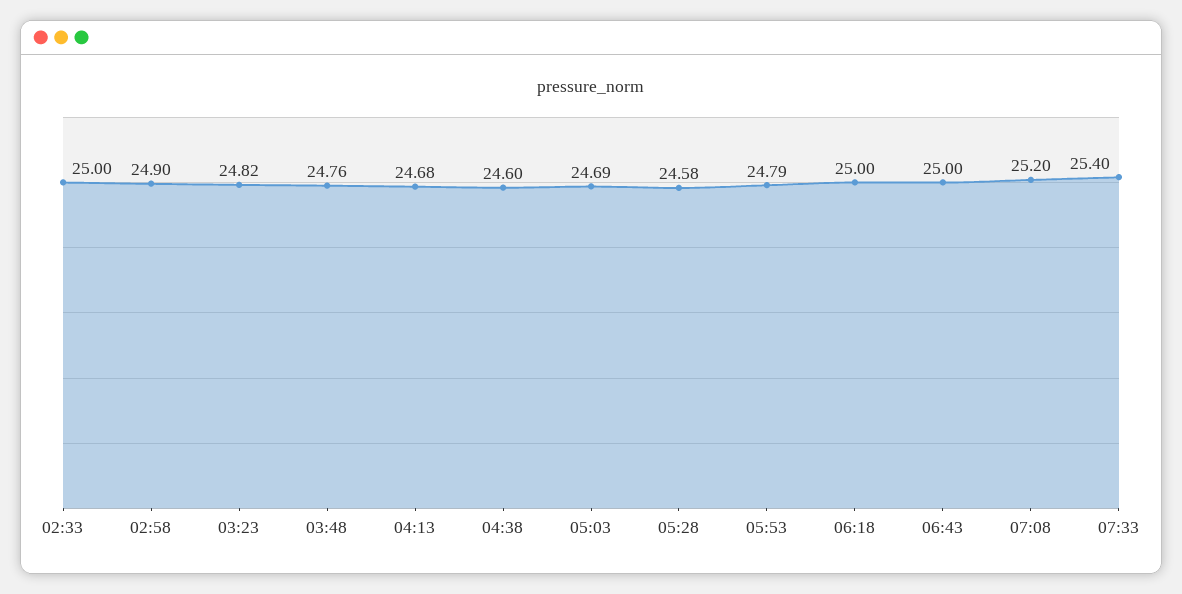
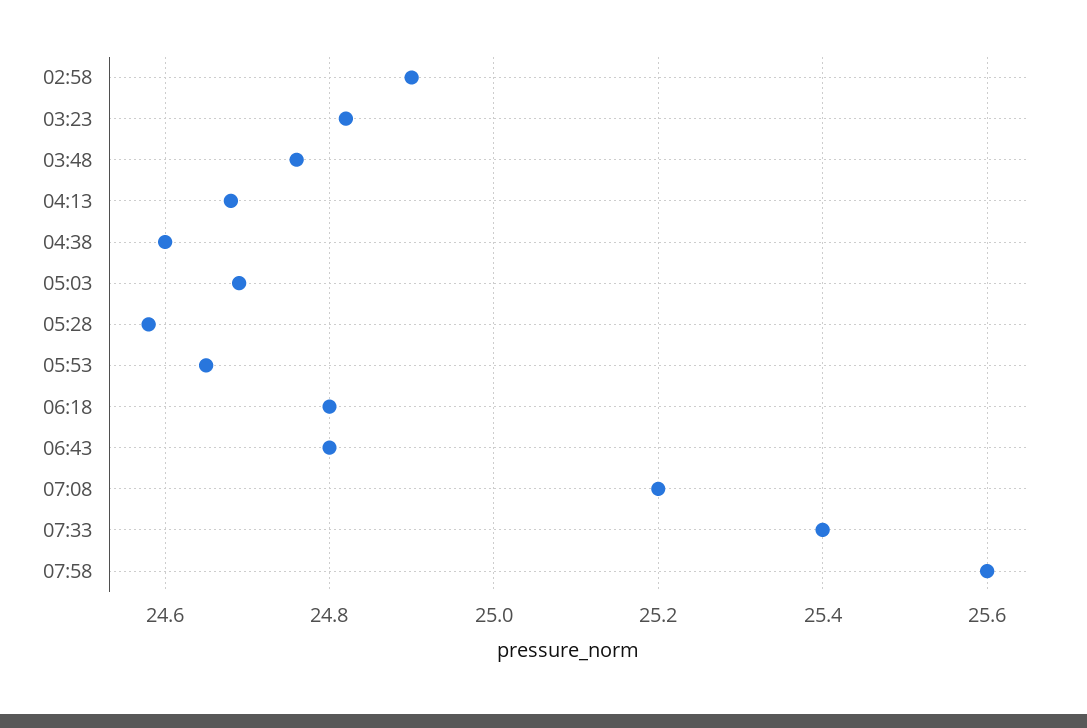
02:33: 25 -> none
05:53: 24.79 -> 24.65
06:18: 25 -> 24.8
06:43: 25 -> 24.8
07:58: none -> 25.6

